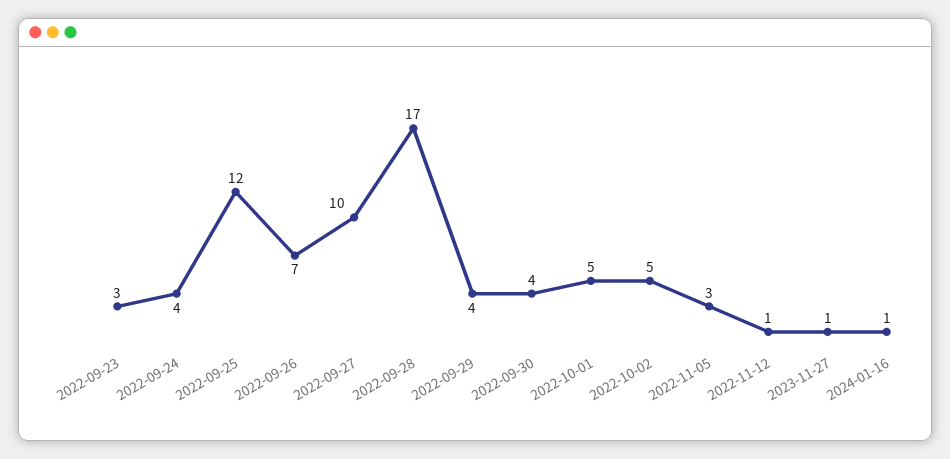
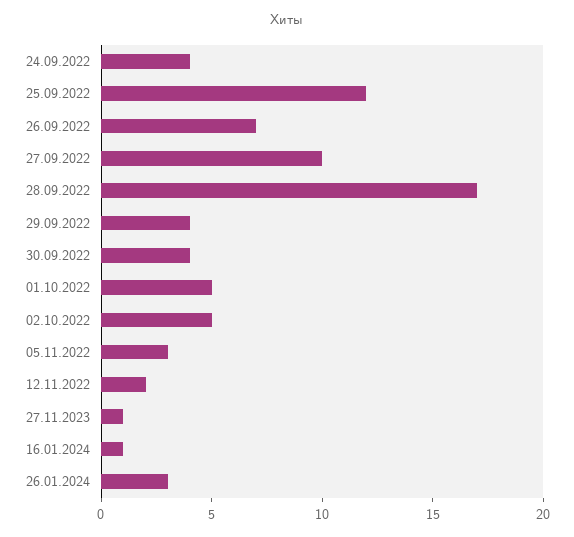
2022-09-23: 3 -> none
2022-11-12: 1 -> 2
26.01.2024: none -> 3

